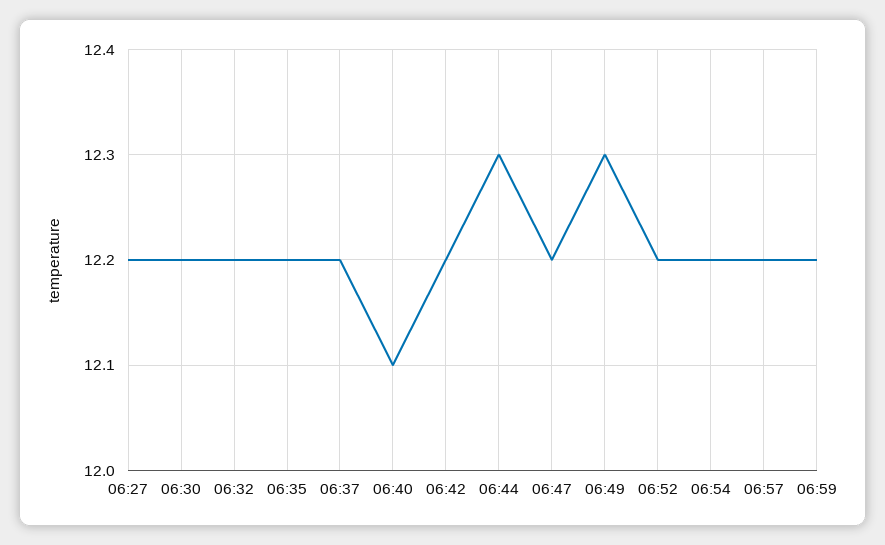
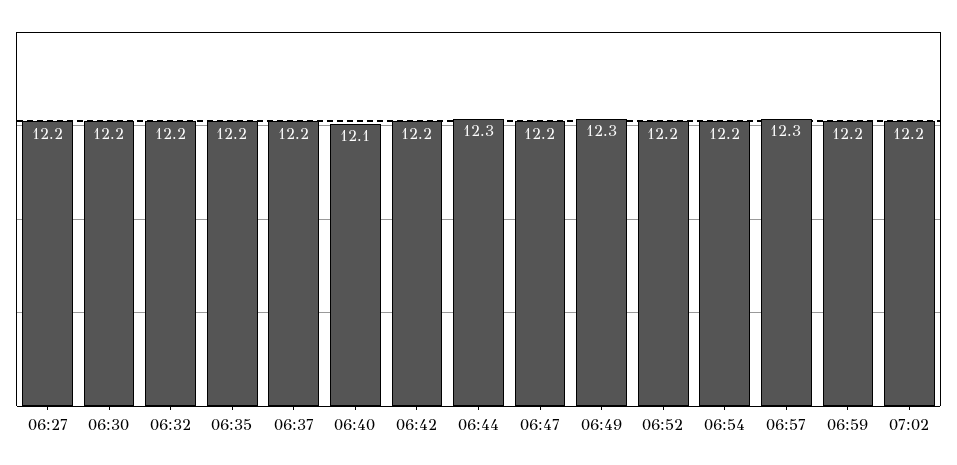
06:57: 12.2 -> 12.3
07:02: none -> 12.2

